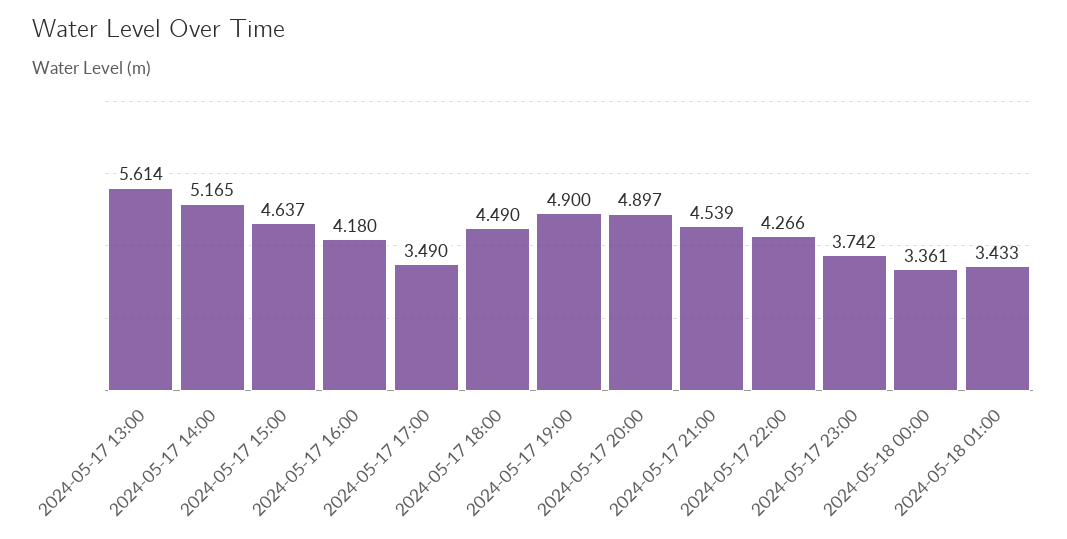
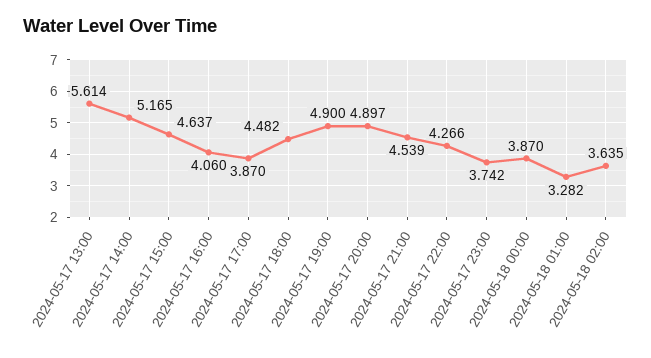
2024-05-17 16:00: 4.18 -> 4.06
2024-05-17 17:00: 3.49 -> 3.87
2024-05-17 18:00: 4.49 -> 4.482
2024-05-18 00:00: 3.361 -> 3.87
2024-05-18 01:00: 3.433 -> 3.282
2024-05-18 02:00: none -> 3.635

